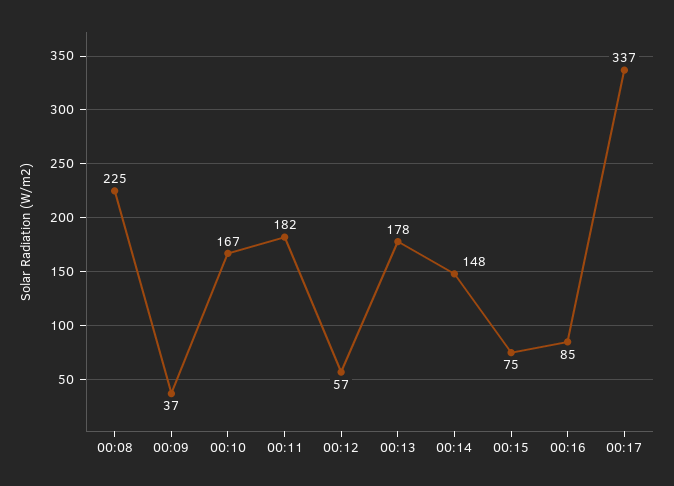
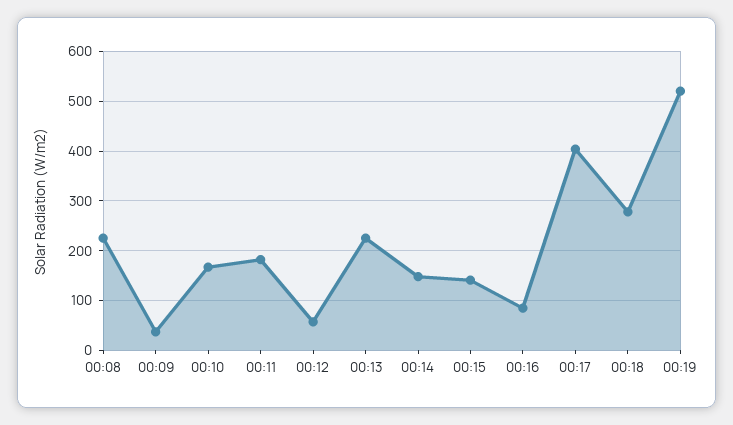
00:13: 178 -> 220
00:15: 75 -> 140
00:17: 337 -> 400
00:18: none -> 280
00:19: none -> 520

